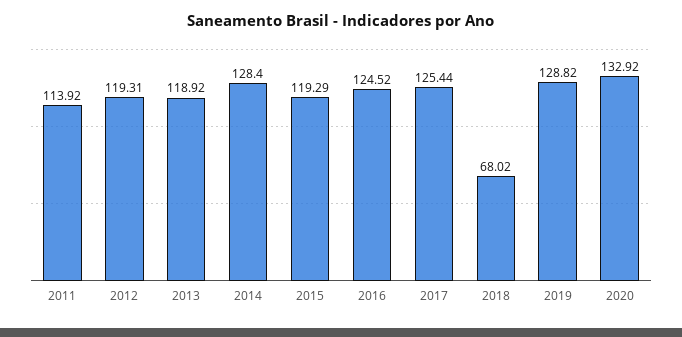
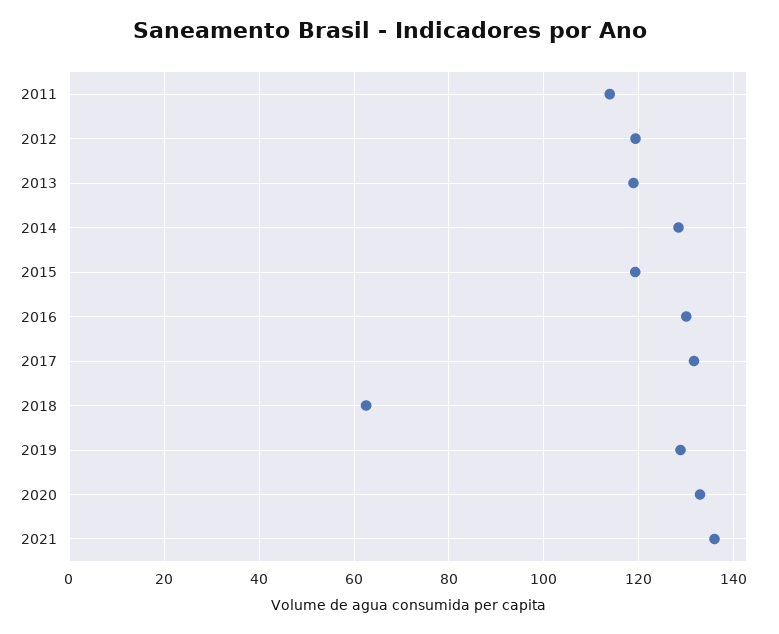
2016: 124.52 -> 130
2017: 125.44 -> 132
2018: 68.02 -> 62
2021: none -> 136

